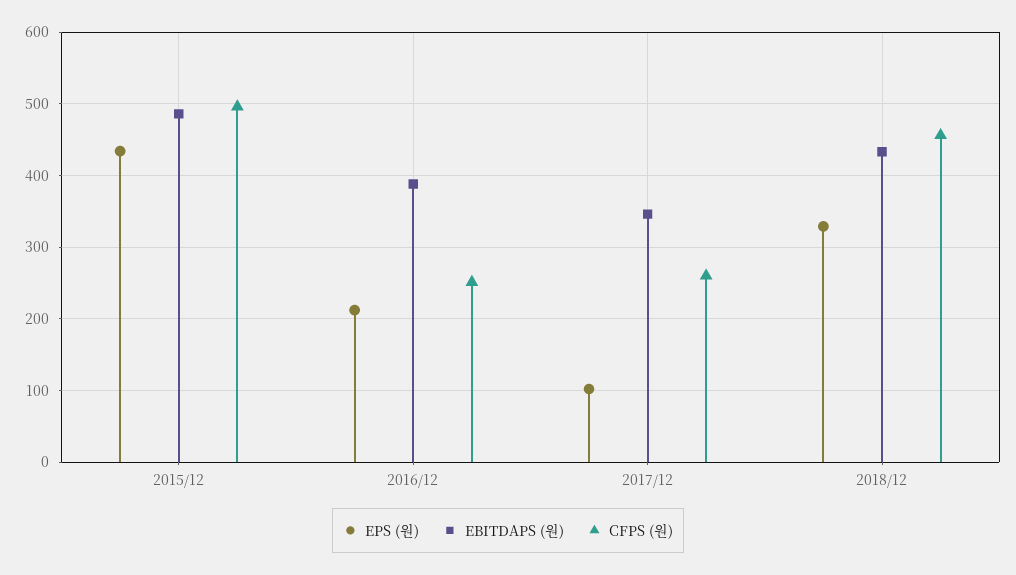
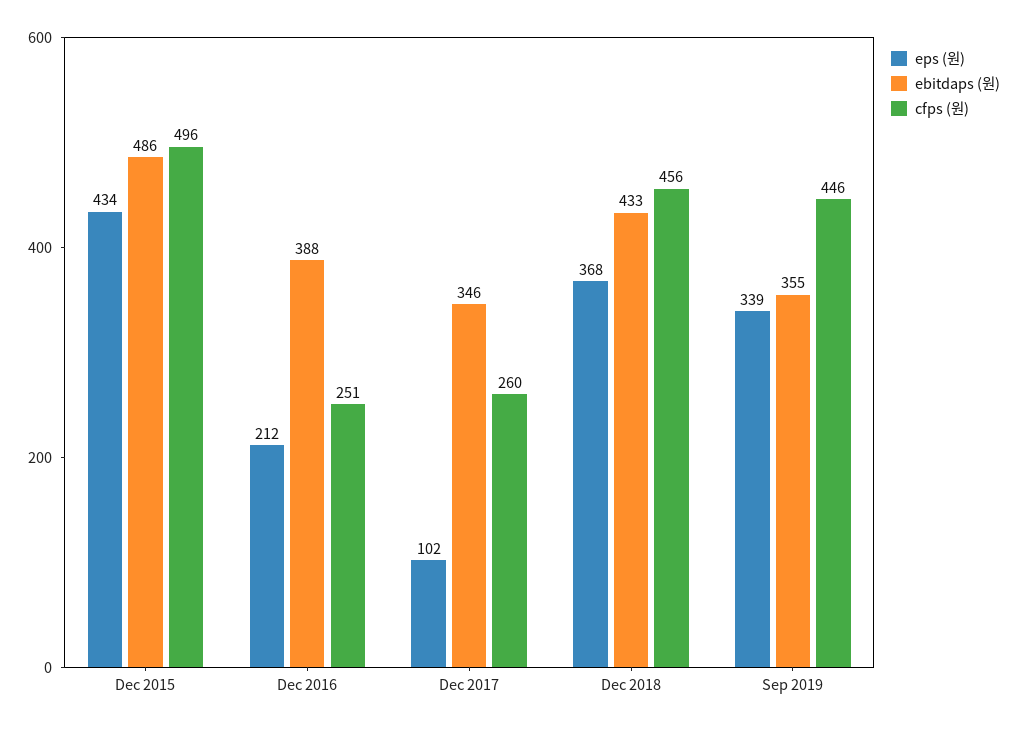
EPS (원), 2018/12: 330 -> 368
EPS (원), Sep 2019: none -> 339
EBITDAPS (원), Sep 2019: none -> 355
CFPS (원), Sep 2019: none -> 446

